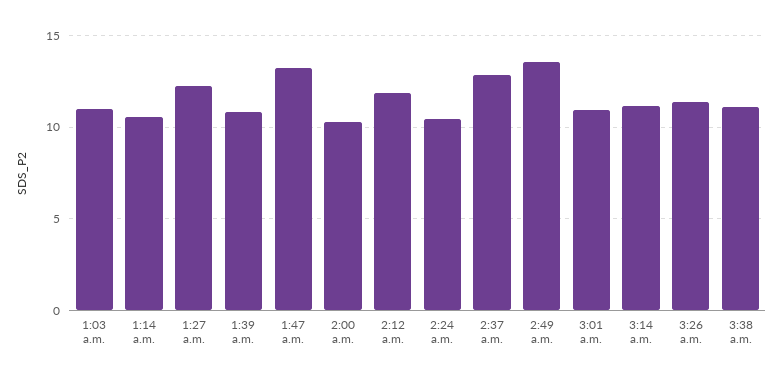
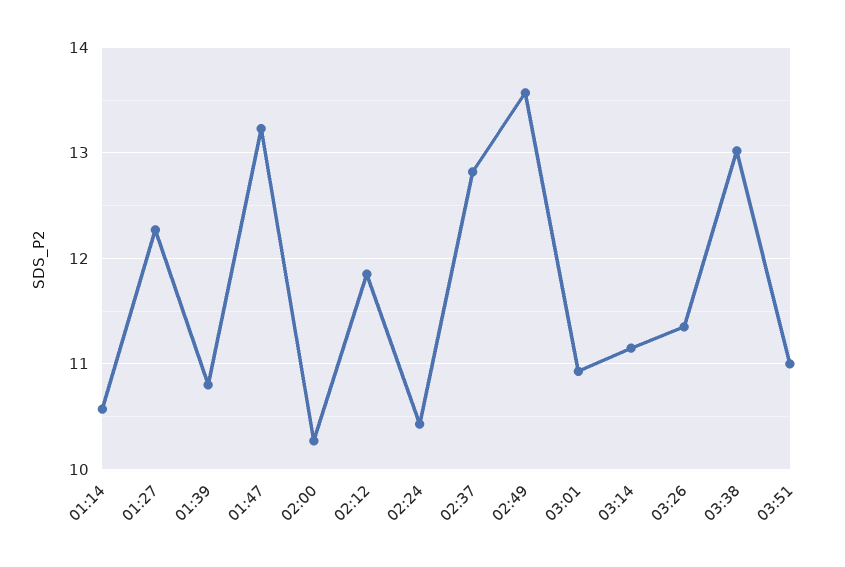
1:03 a.m.: 11 -> none
3:38 a.m.: 11 -> 13
03:51: none -> 11

